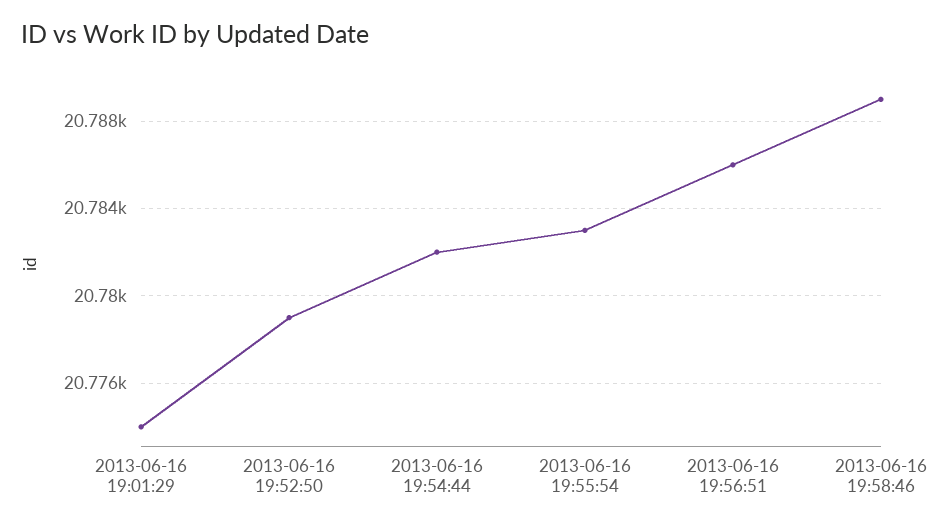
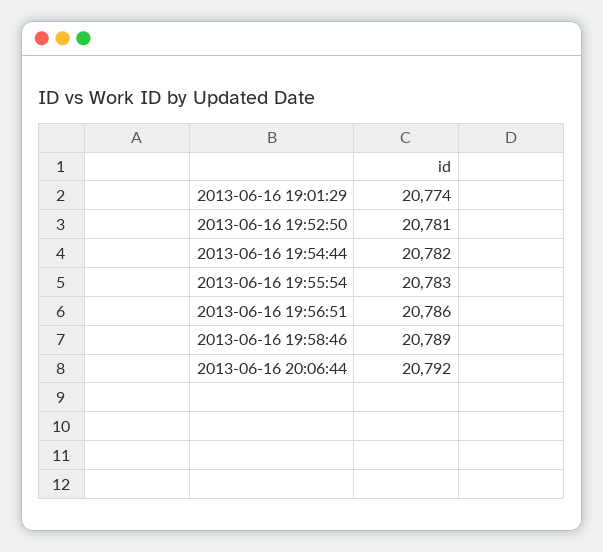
2013-06-16 19:52:50: 20779 -> 20781
2013-06-16 20:06:44: none -> 20792

